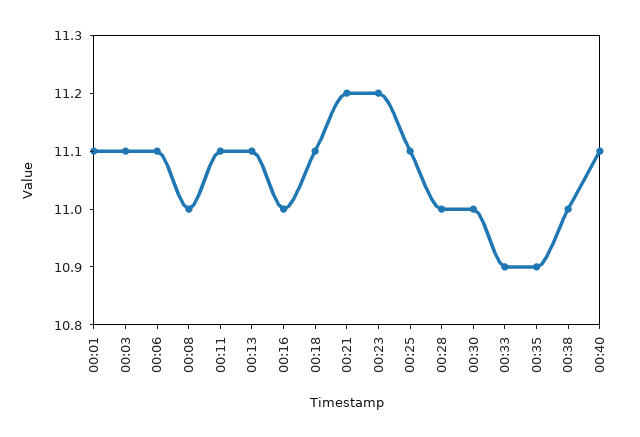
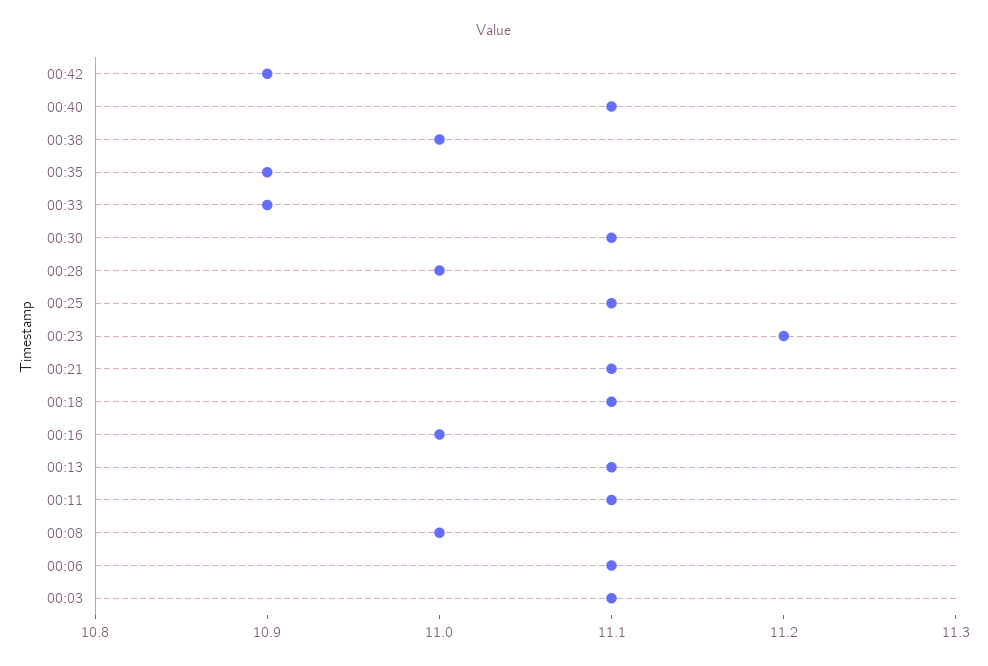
00:01: 11.1 -> none
00:21: 11.2 -> 11.1
00:30: 11 -> 11.1
00:42: none -> 10.9

